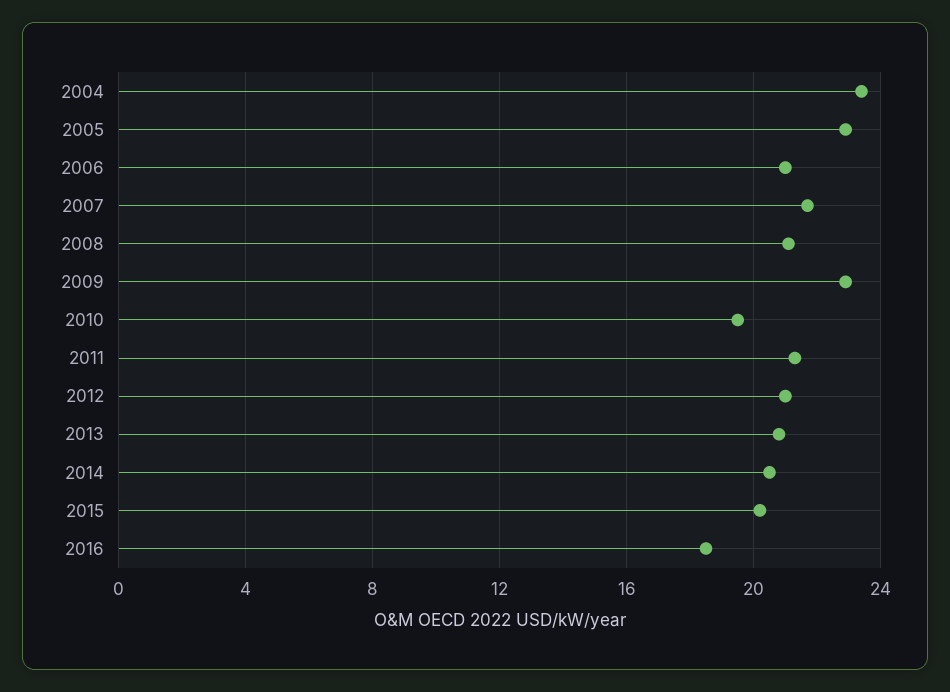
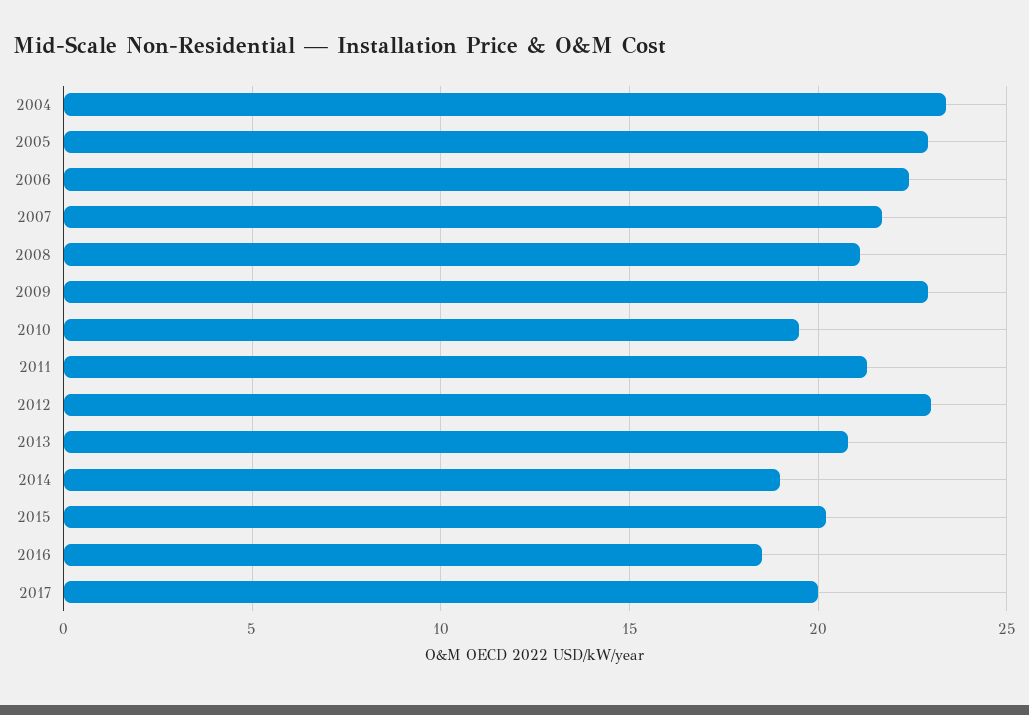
2006: 21 -> 22.5
2012: 21 -> 23
2014: 20.5 -> 19
2017: none -> 20

